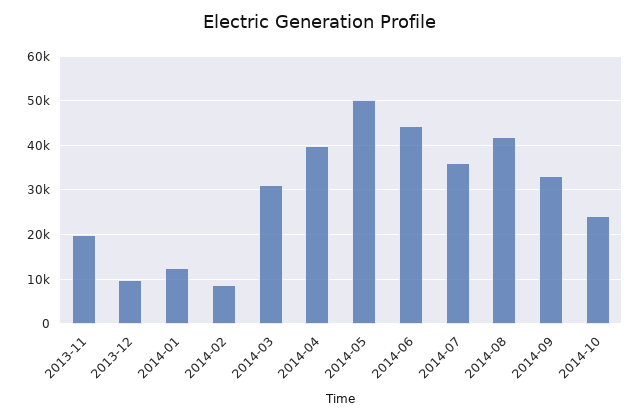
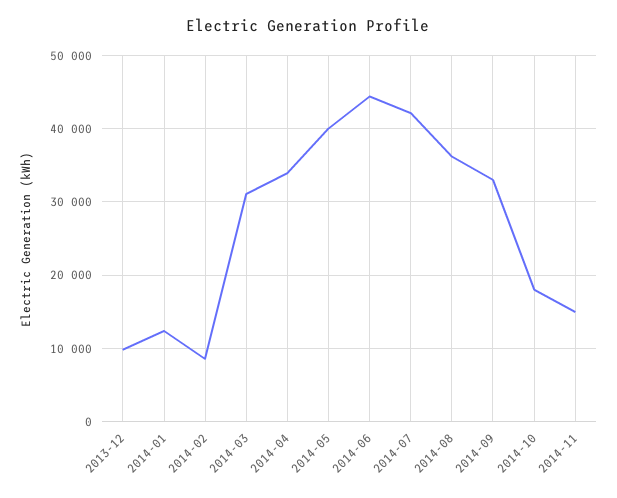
2013-11: 20000 -> none
2014-04: 40000 -> 34000
2014-05: 50000 -> 40000
2014-07: 36000 -> 42000
2014-08: 42000 -> 36000
2014-10: 24000 -> 18000
2014-11: none -> 15000

